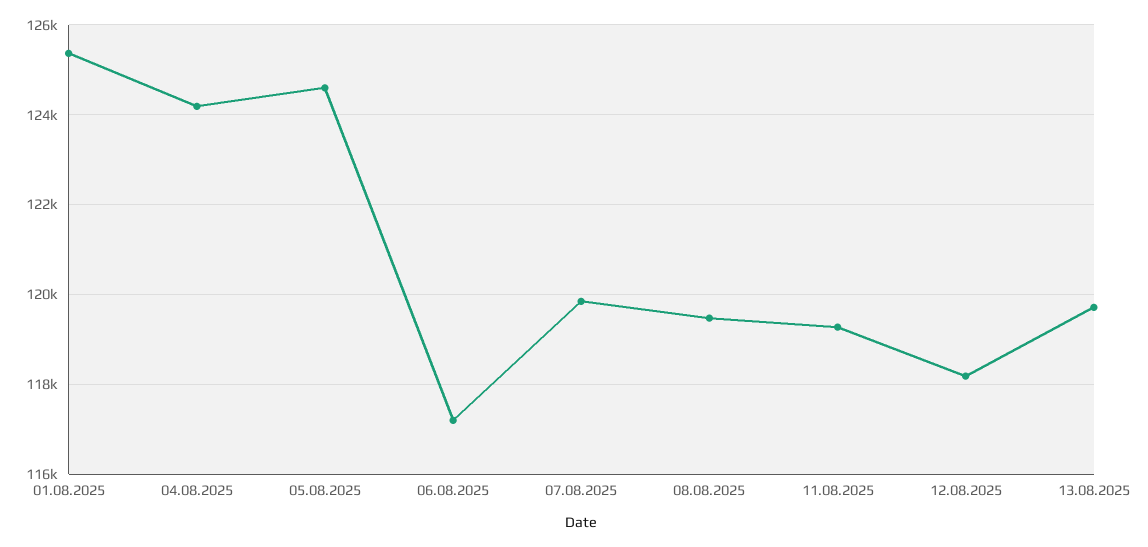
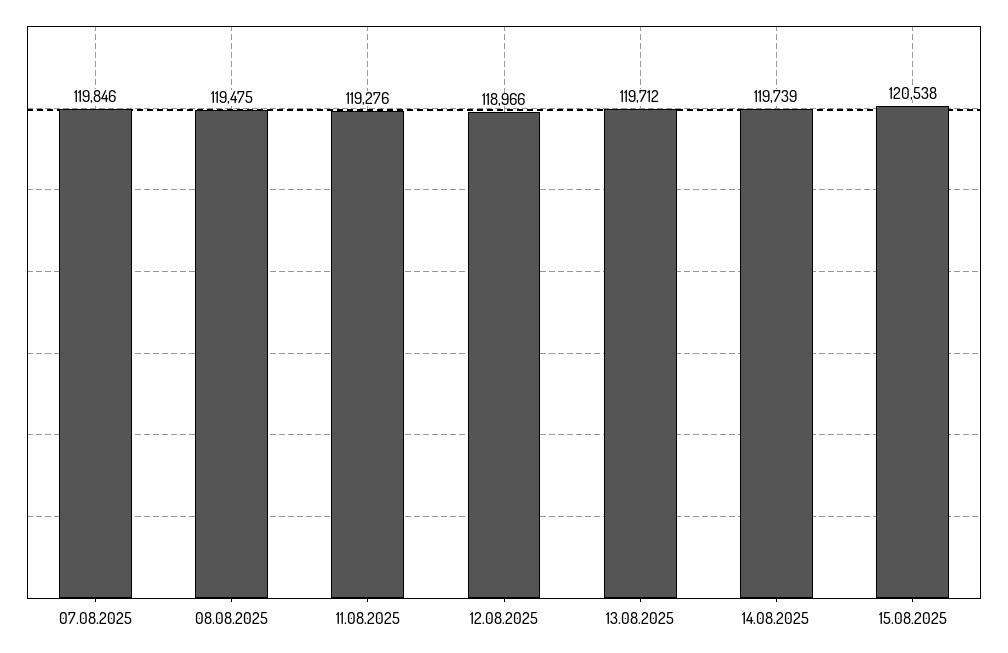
01.08.2025: 125400 -> none
04.08.2025: 124200 -> none
05.08.2025: 124600 -> none
06.08.2025: 117200 -> none
12.08.2025: 118200 -> 118966
14.08.2025: none -> 119739
15.08.2025: none -> 120538

